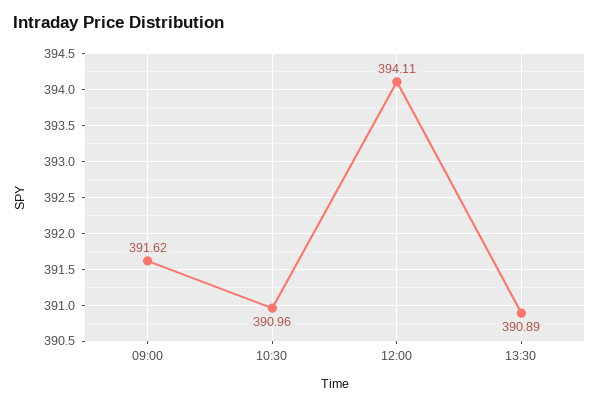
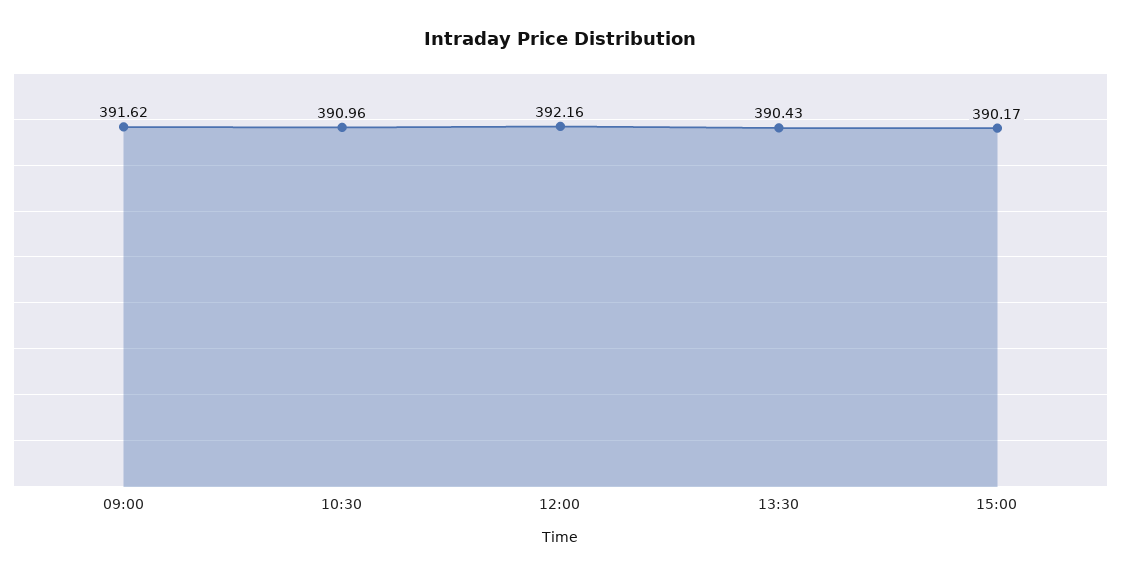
12:00: 394.11 -> 392.16
13:30: 390.89 -> 390.43
15:00: none -> 390.17

